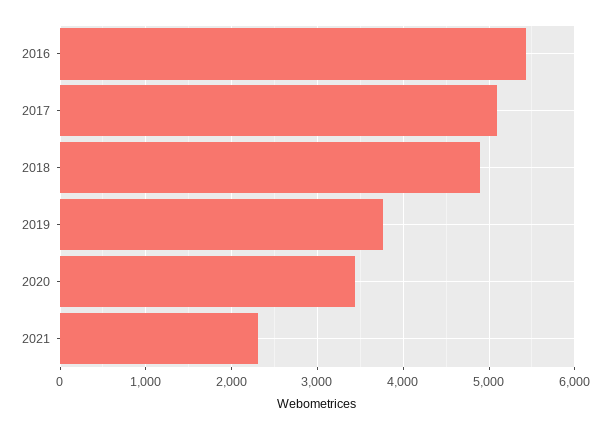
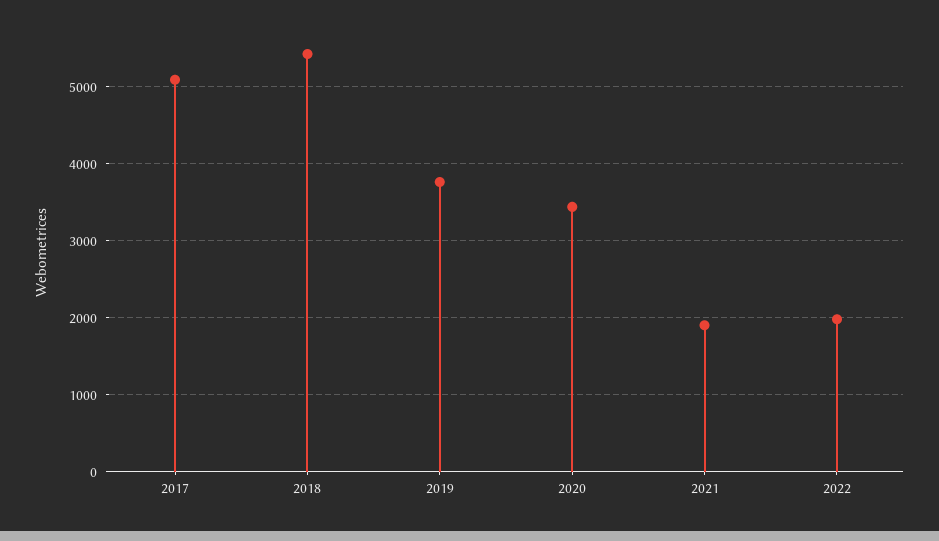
2016: 5400 -> none
2018: 4900 -> 5400
2021: 2300 -> 1900
2022: none -> 2000

